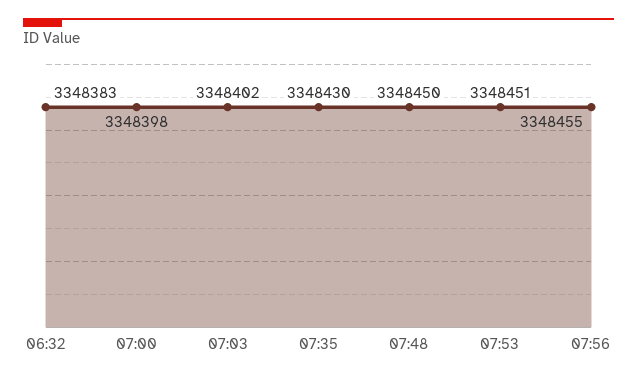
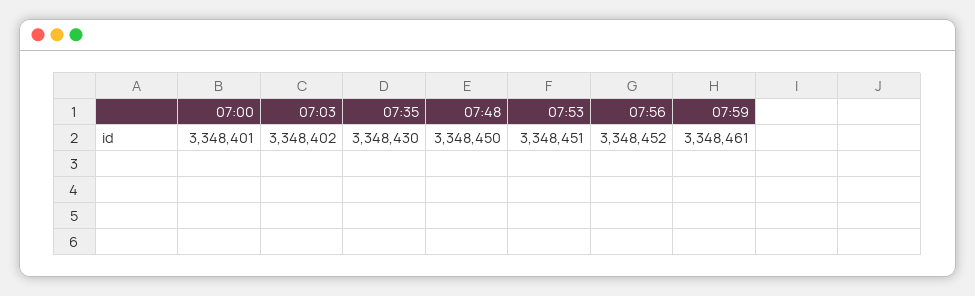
06:32: 3348383 -> none
07:00: 3348398 -> 3348401
07:56: 3348455 -> 3348452
07:59: none -> 3348461

